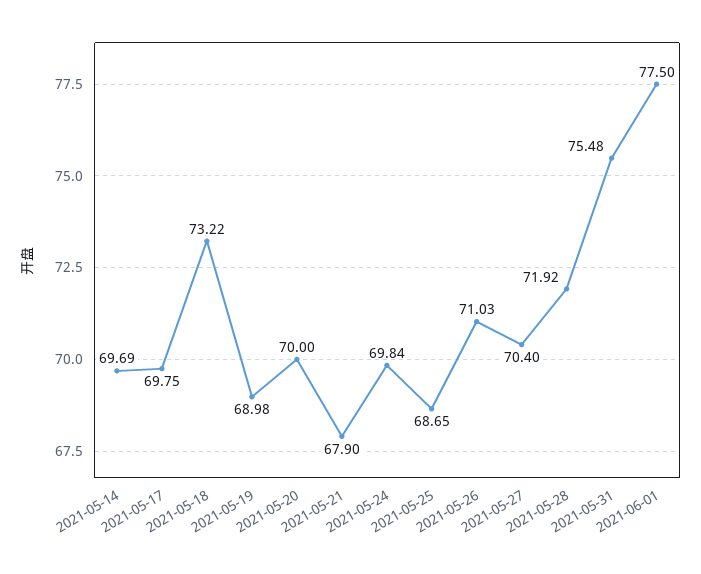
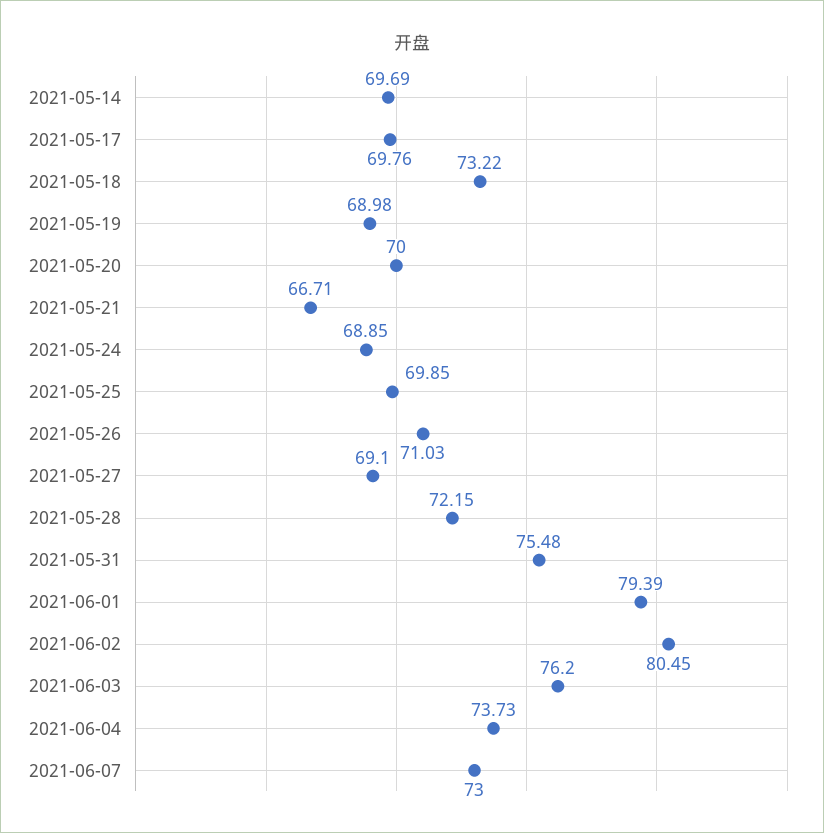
2021-05-17: 69.75 -> 69.76
2021-05-21: 67.9 -> 66.71
2021-05-24: 69.84 -> 68.85
2021-05-25: 68.65 -> 69.85
2021-05-27: 70.4 -> 69.1
2021-05-28: 71.92 -> 72.15
2021-06-01: 77.5 -> 79.39
2021-06-02: none -> 80.45
2021-06-03: none -> 76.2
2021-06-04: none -> 73.73
2021-06-07: none -> 73

